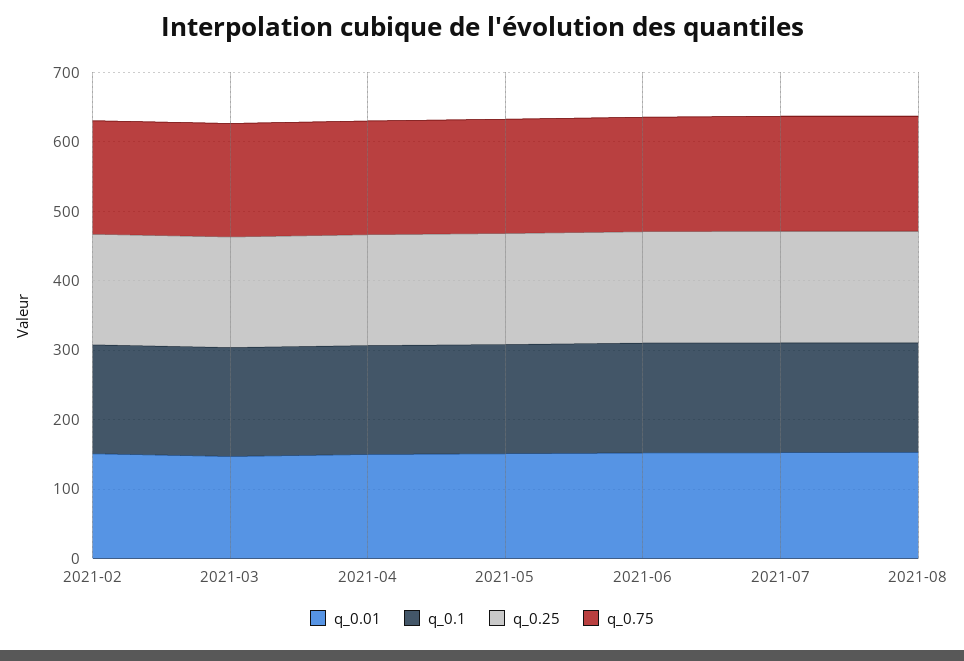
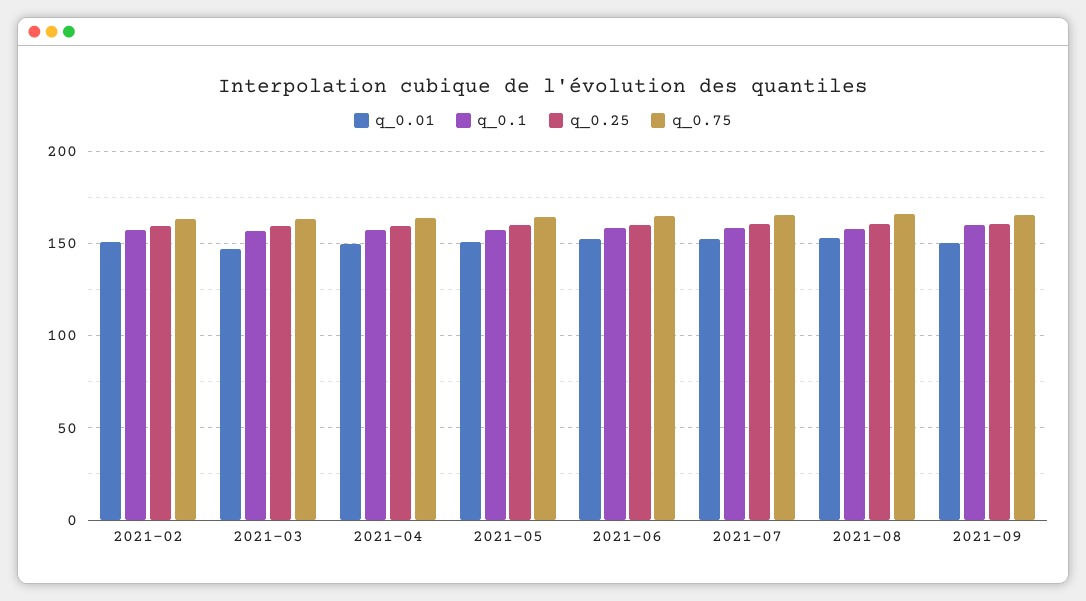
q_0.01, 2021-09: none -> 150
q_0.1, 2021-09: none -> 160
q_0.25, 2021-09: none -> 160
q_0.75, 2021-09: none -> 165

